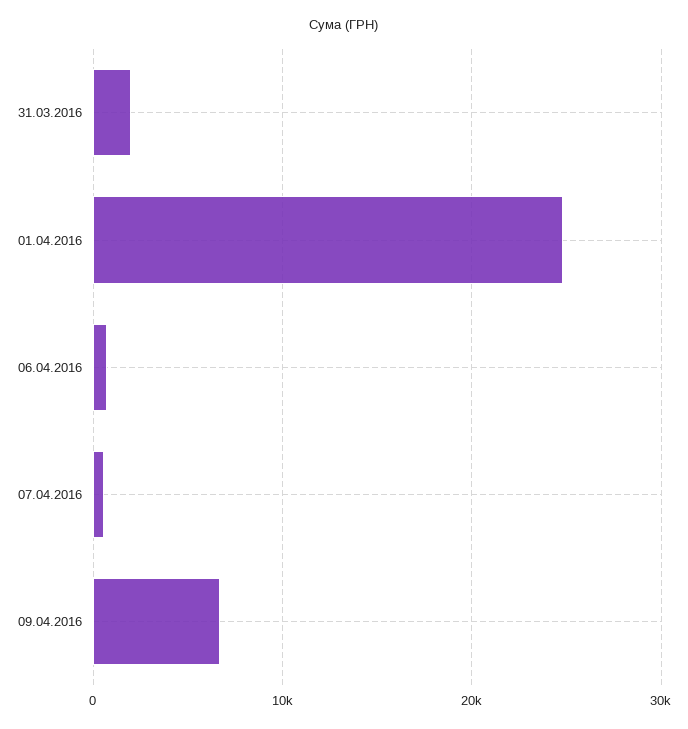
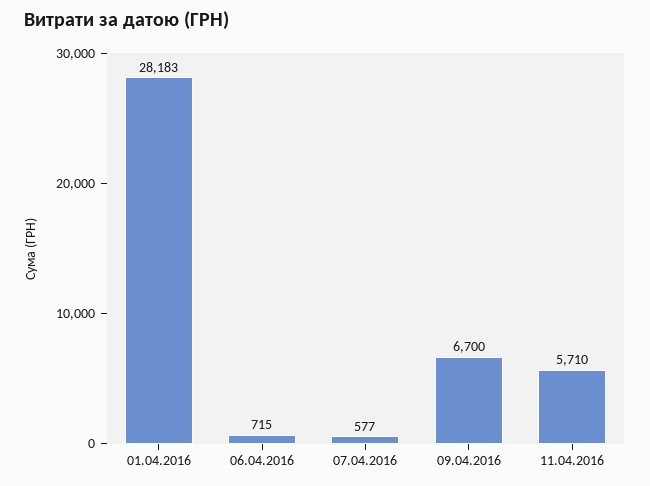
31.03.2016: 2000 -> none
01.04.2016: 25000 -> 28183
11.04.2016: none -> 5710

